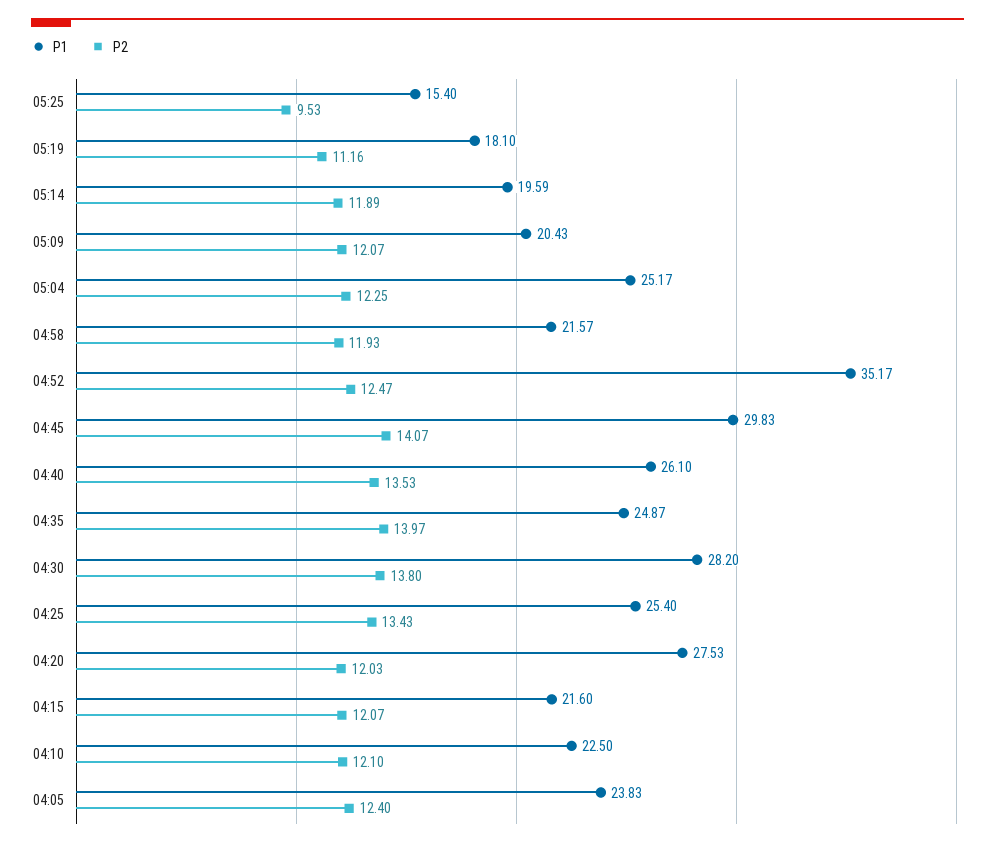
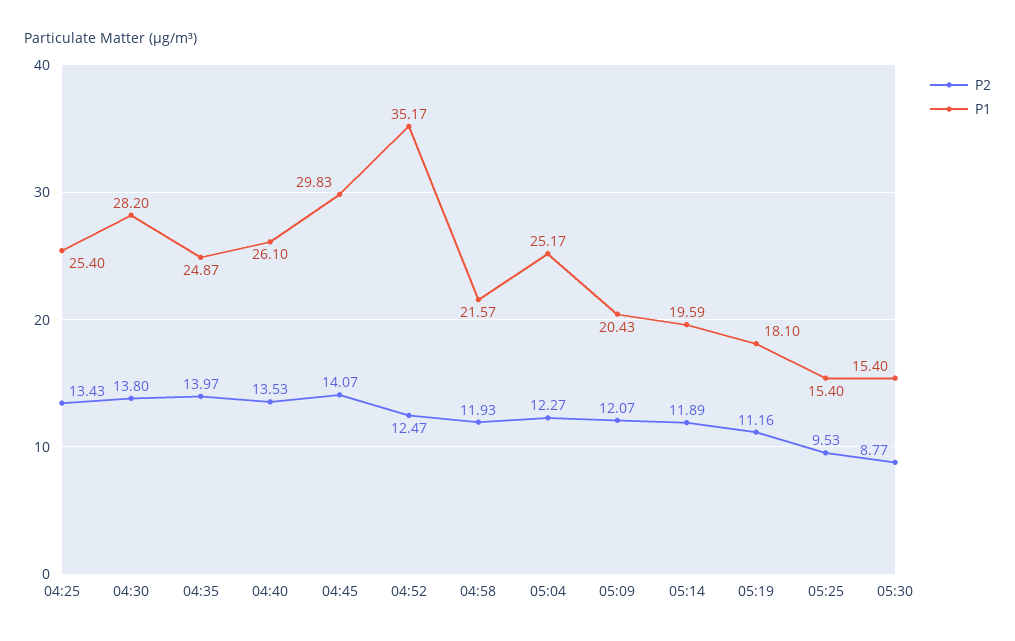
P2, 05:04: 12.25 -> 12.27
P1, 04:20: 27.53 -> none
P2, 04:20: 12.03 -> none
P1, 04:15: 21.6 -> none
P2, 04:15: 12.07 -> none
P1, 04:10: 22.5 -> none
P2, 04:10: 12.1 -> none
P1, 04:05: 23.83 -> none
P2, 04:05: 12.4 -> none
P2, 05:30: none -> 8.77
P1, 05:30: none -> 15.4

